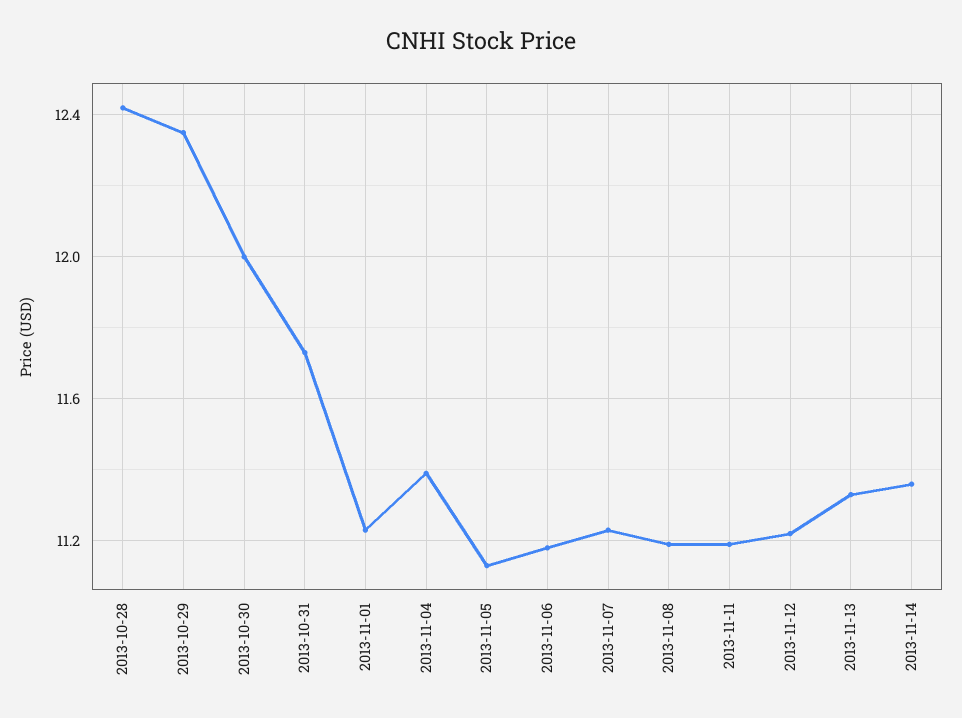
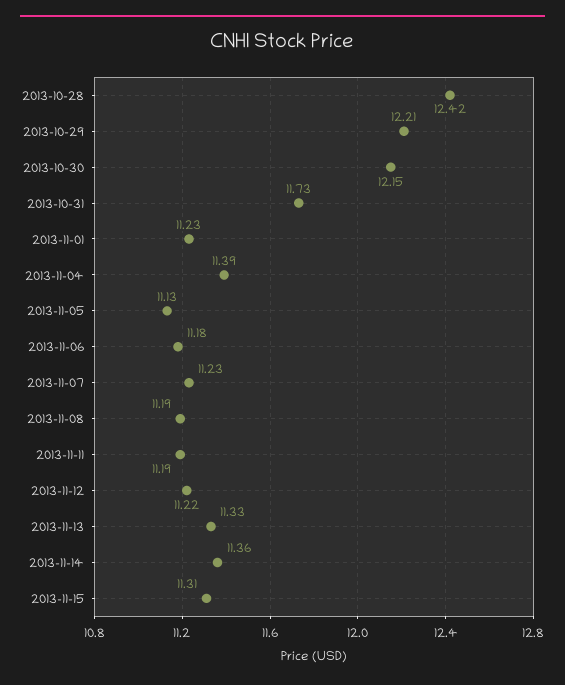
2013-10-29: 12.35 -> 12.21
2013-10-30: 12 -> 12.15
2013-11-15: none -> 11.31

